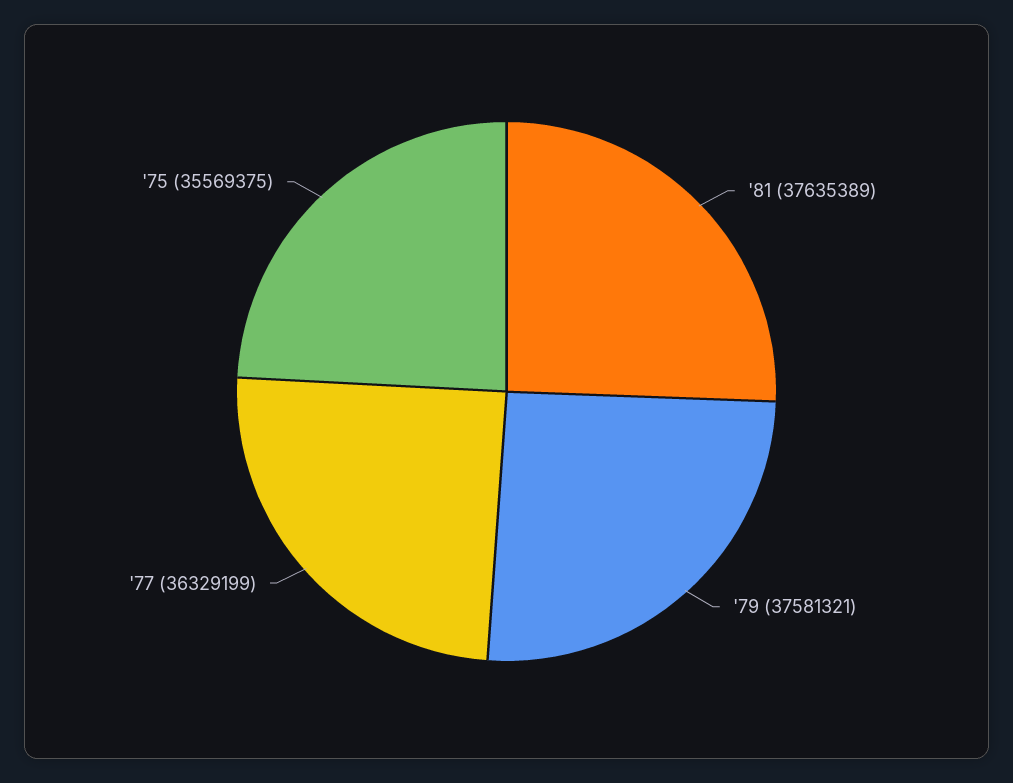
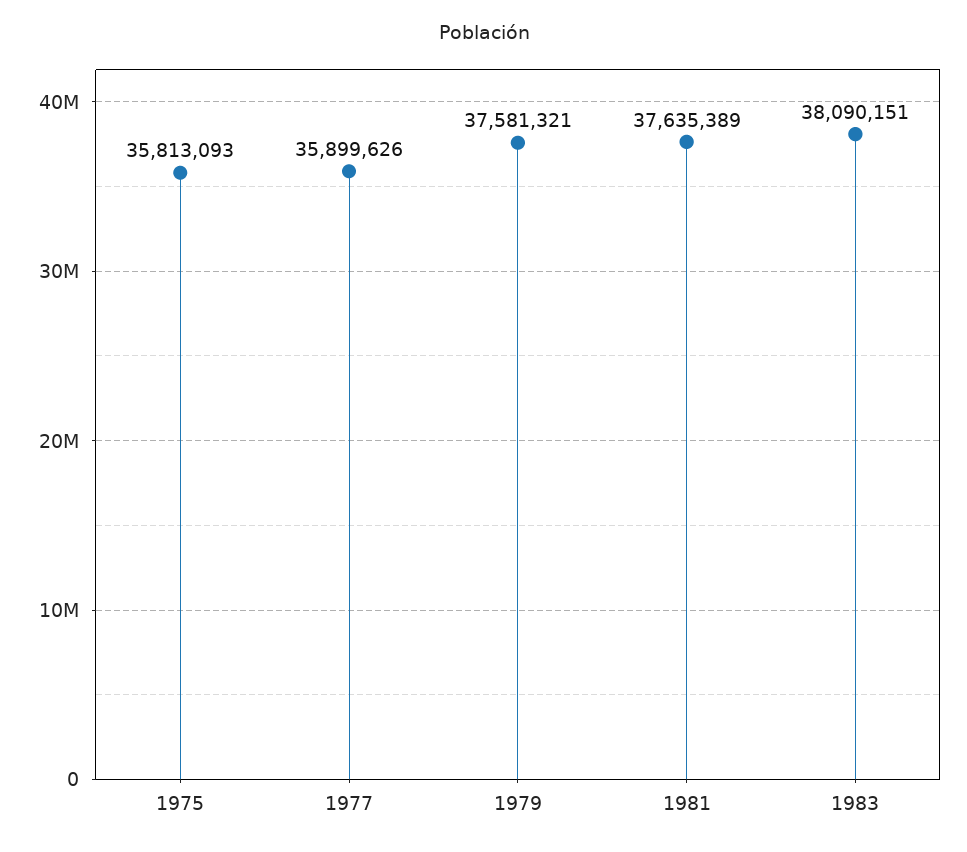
'77: 36329199 -> 35899626
'75: 35569375 -> 35813093
1983: none -> 38090151

